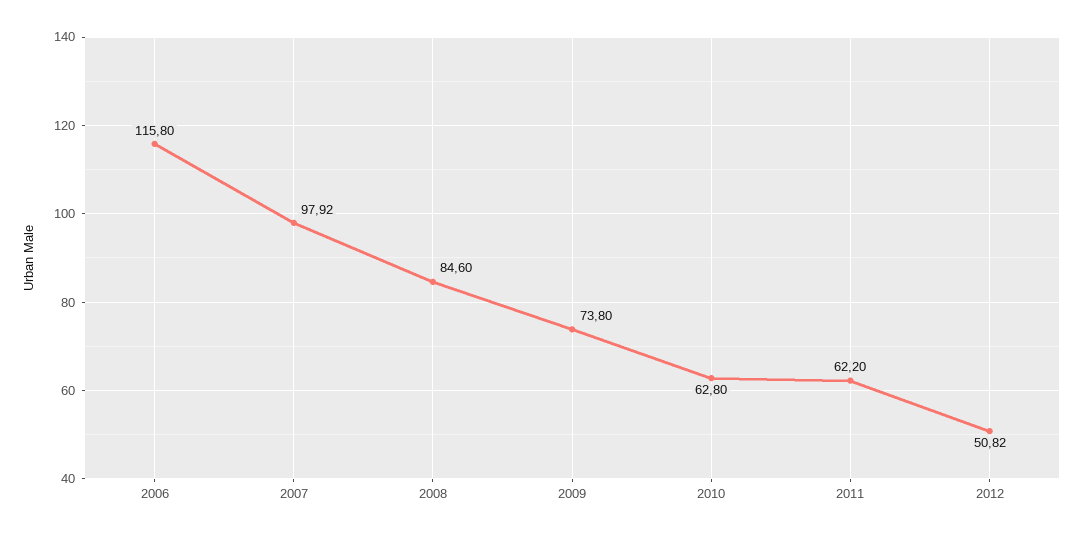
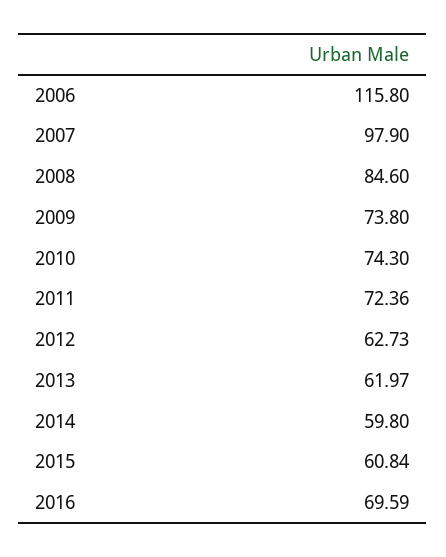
2007: 97.92 -> 97.9
2010: 62.8 -> 74.3
2011: 62.2 -> 72.36
2012: 50.82 -> 62.73
2013: none -> 61.97
2014: none -> 59.8
2015: none -> 60.84
2016: none -> 69.59

